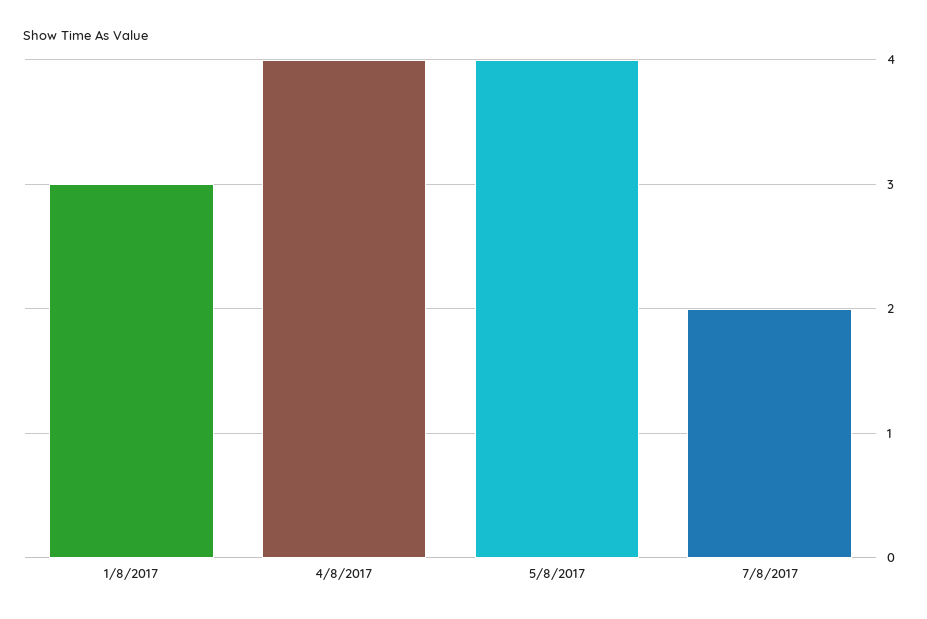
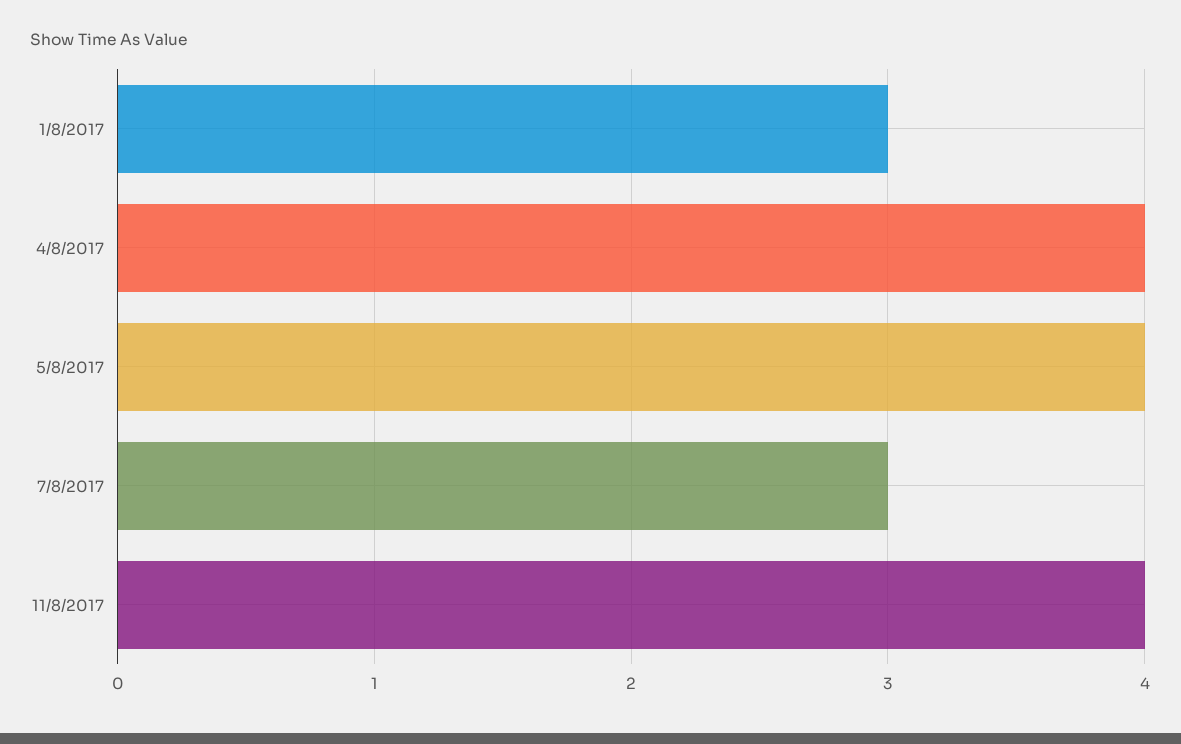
7/8/2017: 2 -> 3
11/8/2017: none -> 4

